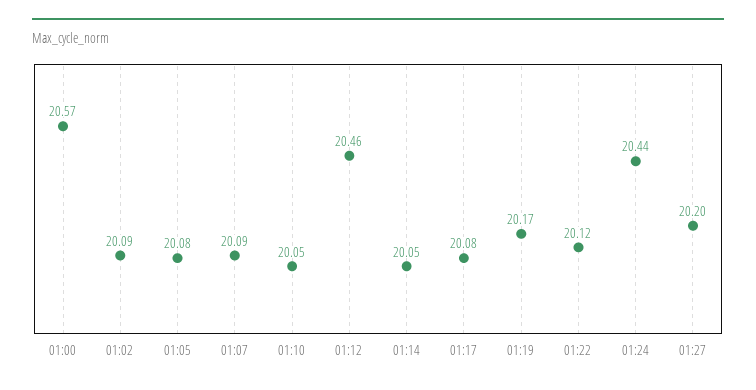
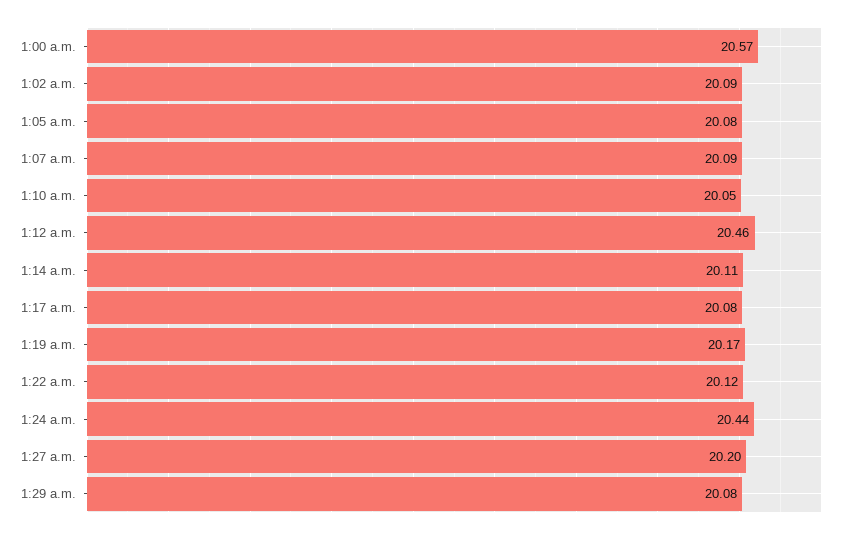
01:14: 20.05 -> 20.11
1:29 a.m.: none -> 20.08

